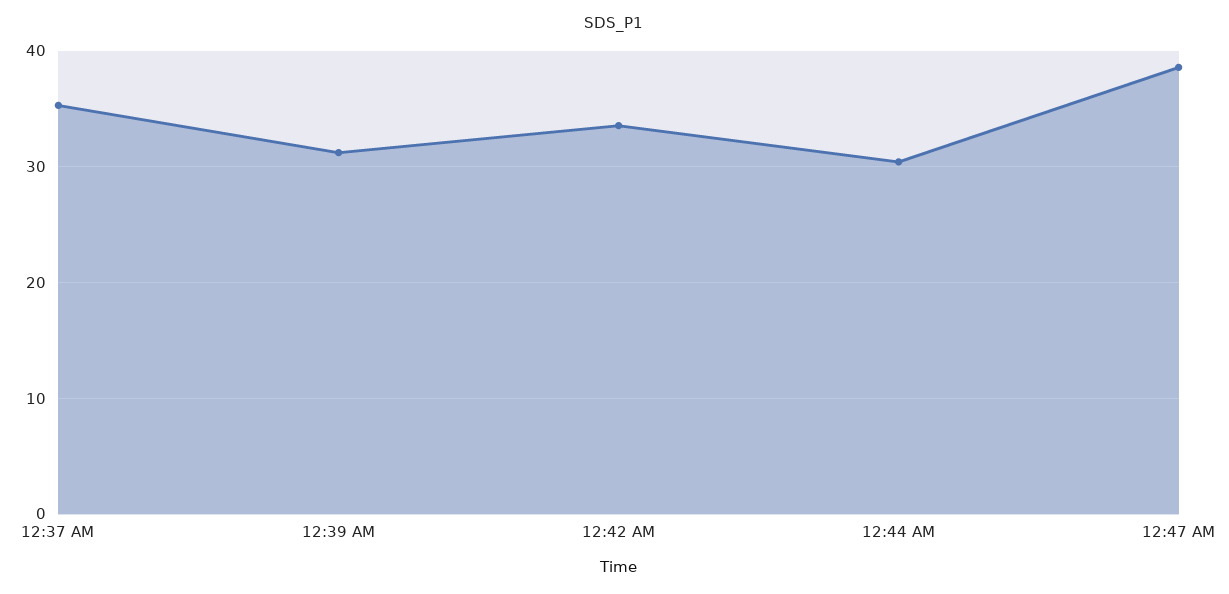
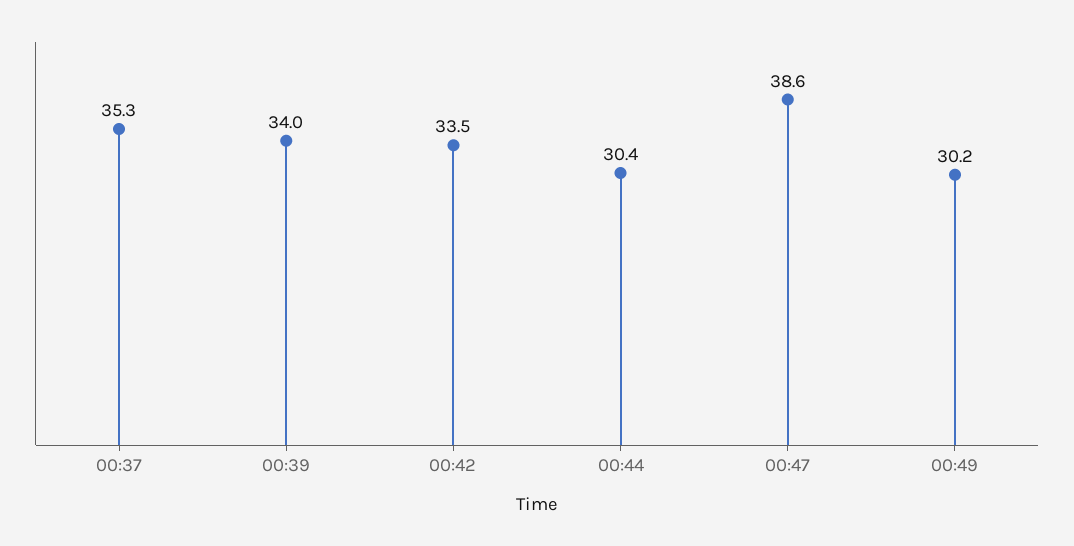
12:39 AM: 31 -> 34
00:49: none -> 30.2

